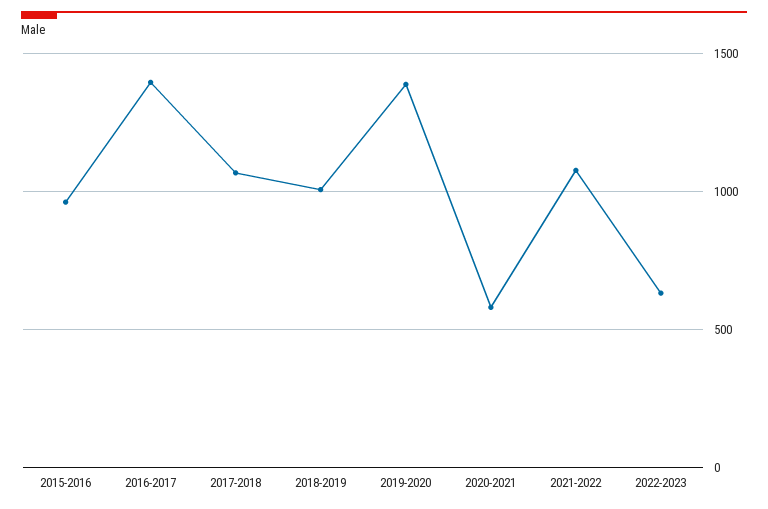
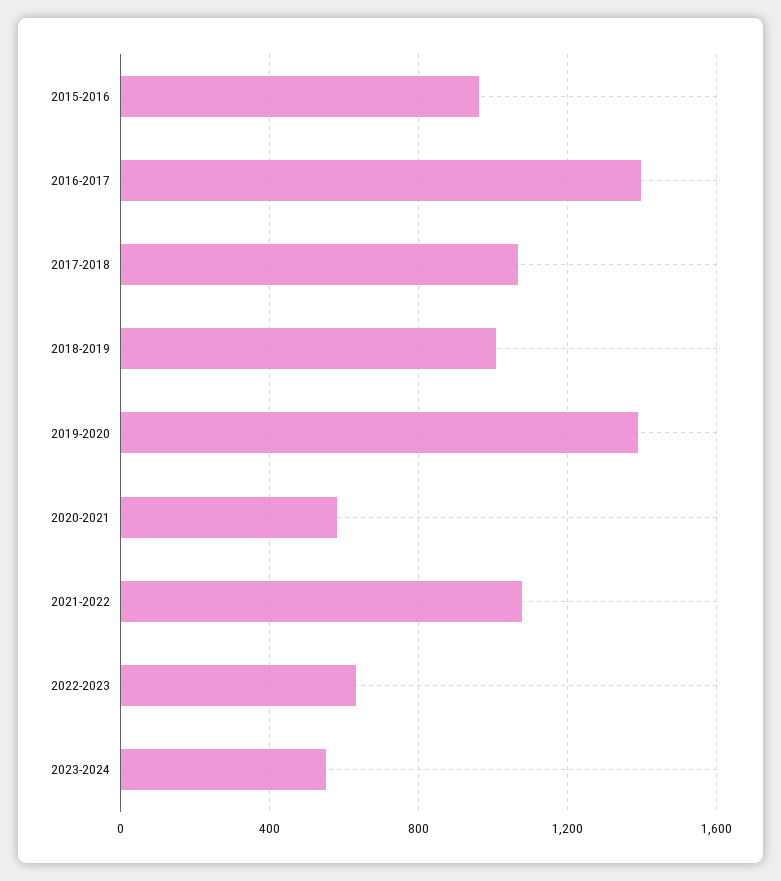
2023-2024: none -> 550

